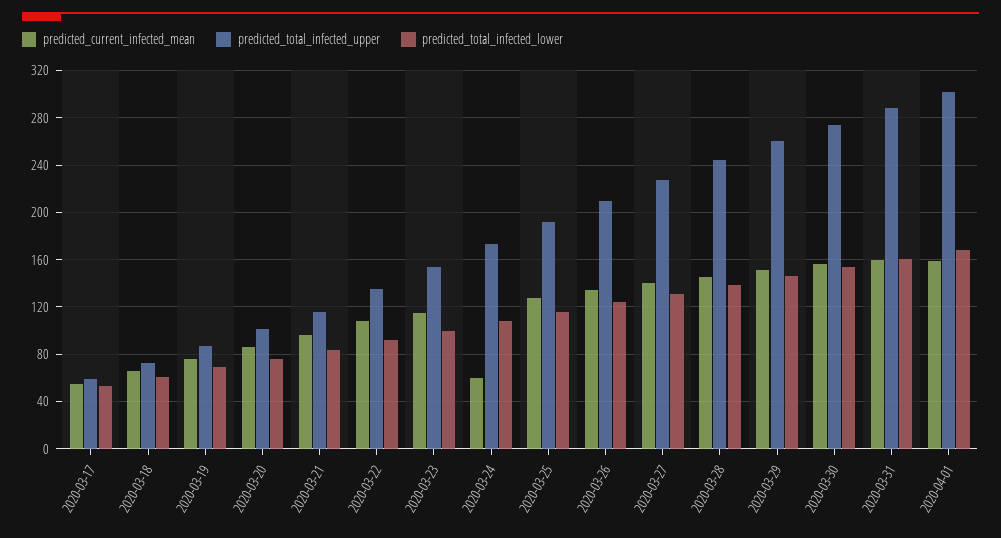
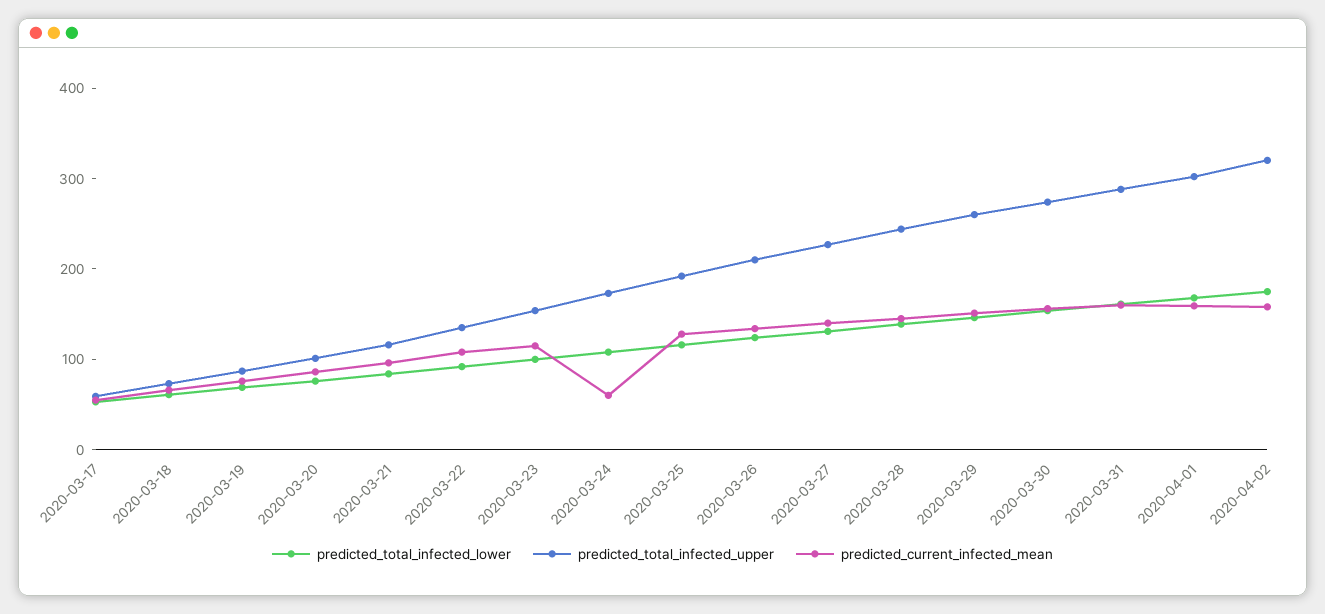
predicted_total_infected_lower, 2020-04-02: none -> 180
predicted_total_infected_upper, 2020-04-02: none -> 320
predicted_current_infected_mean, 2020-04-02: none -> 160

